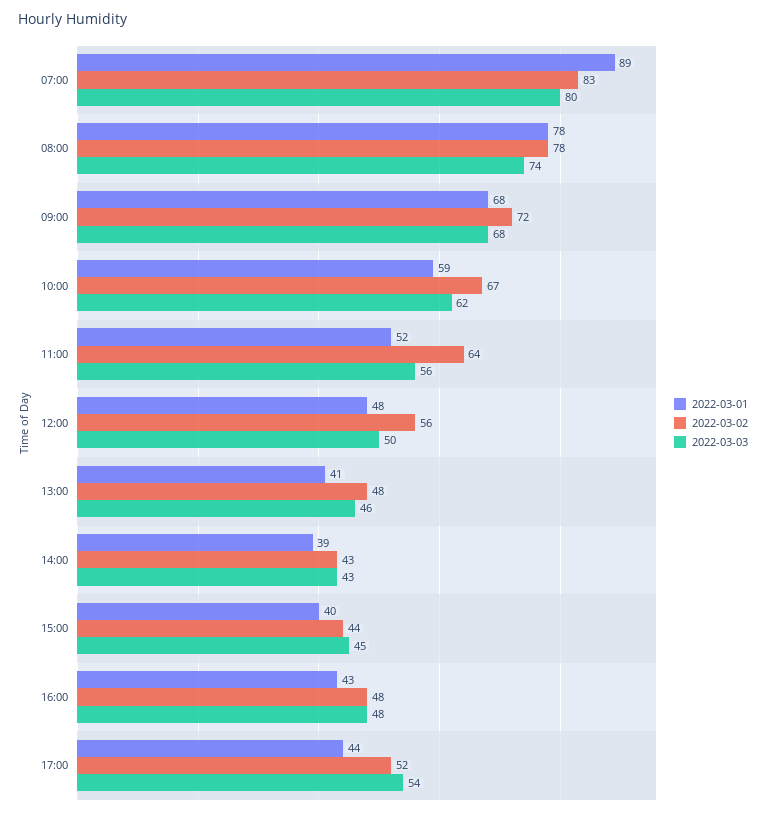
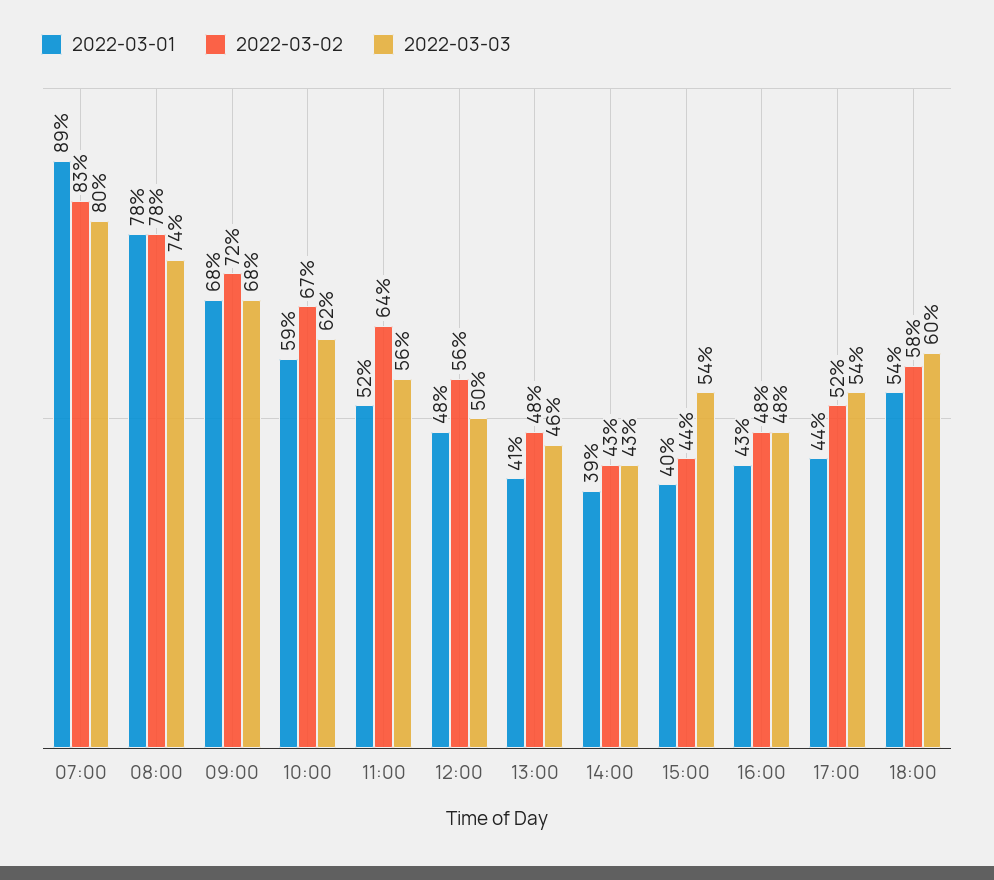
2022-03-03, 15:00: 45 -> 54
2022-03-01, 18:00: none -> 54
2022-03-02, 18:00: none -> 58
2022-03-03, 18:00: none -> 60

